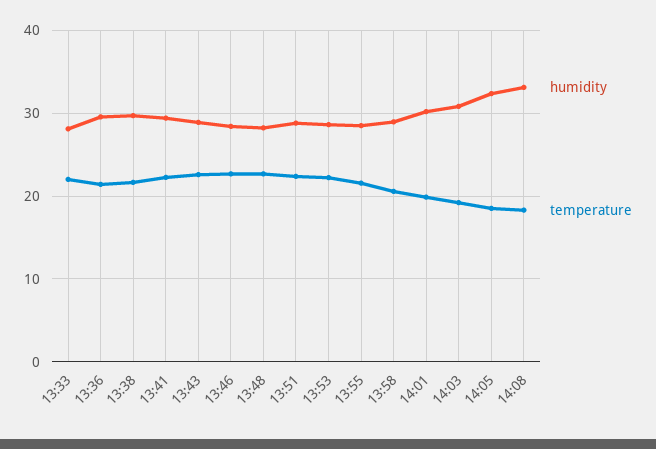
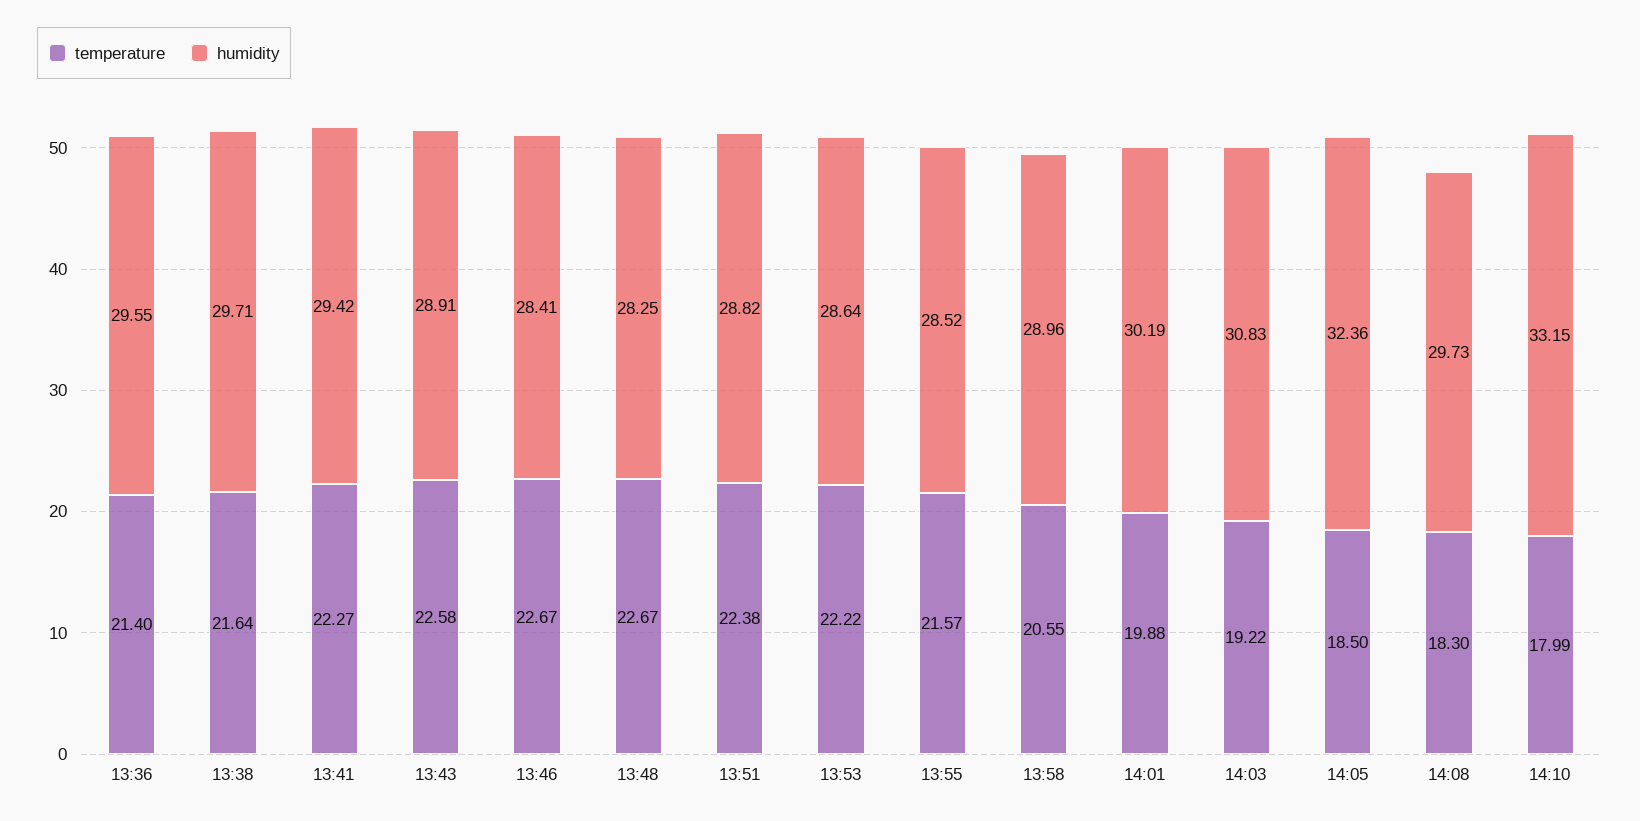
humidity, 13:33: 28 -> none
temperature, 13:33: 22 -> none
humidity, 14:08: 33 -> 29.73
temperature, 14:10: none -> 17.99
humidity, 14:10: none -> 33.15

